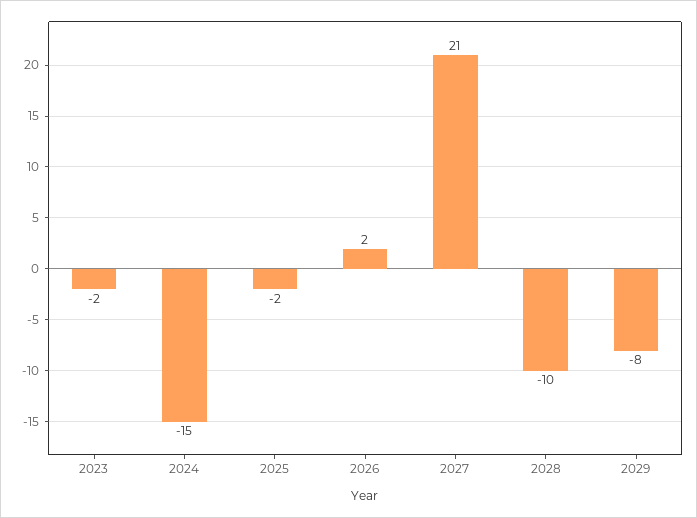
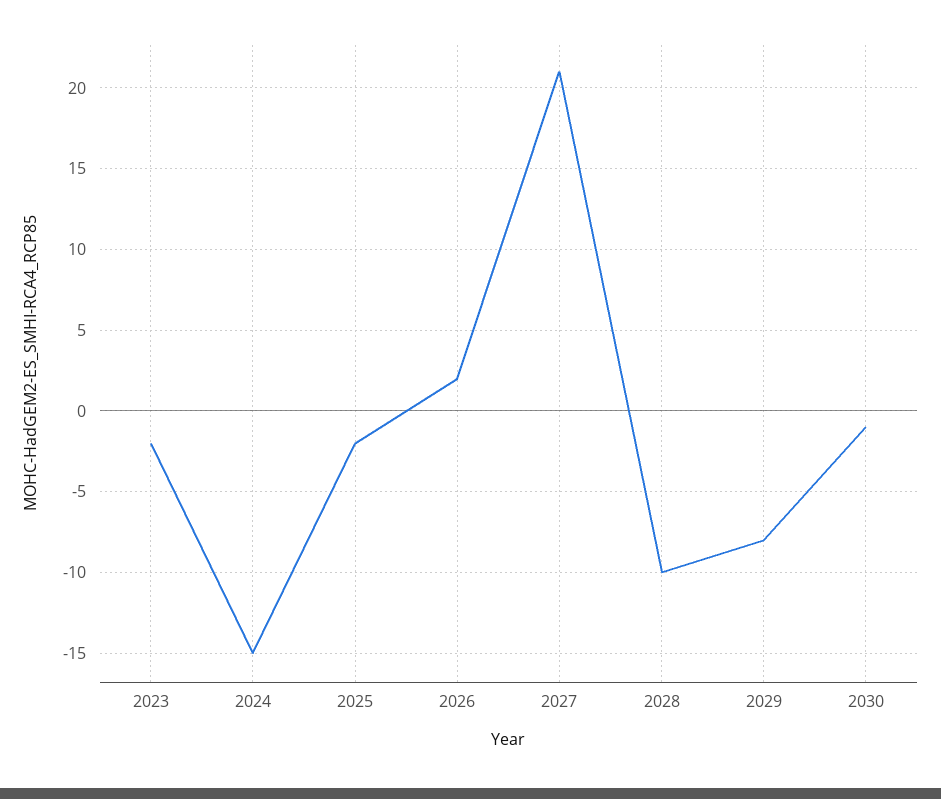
2030: none -> -1

